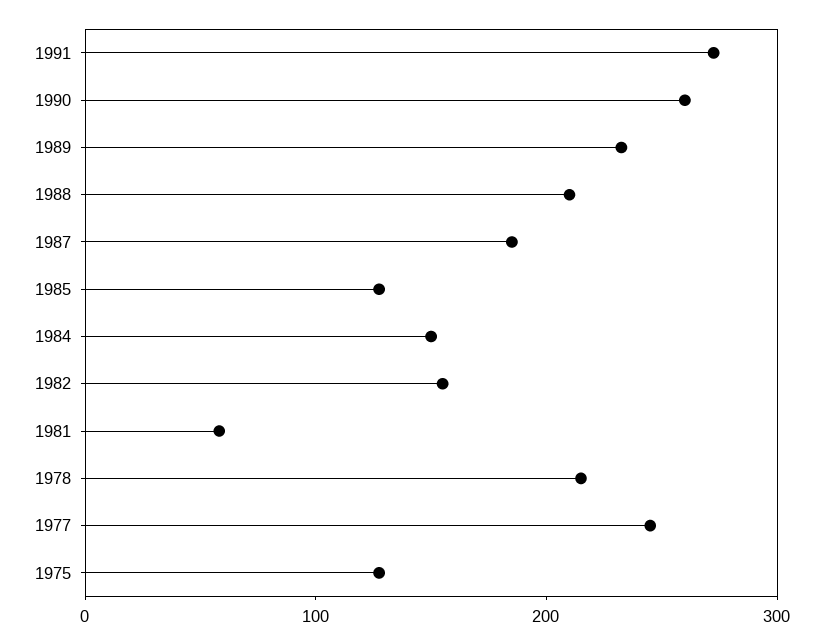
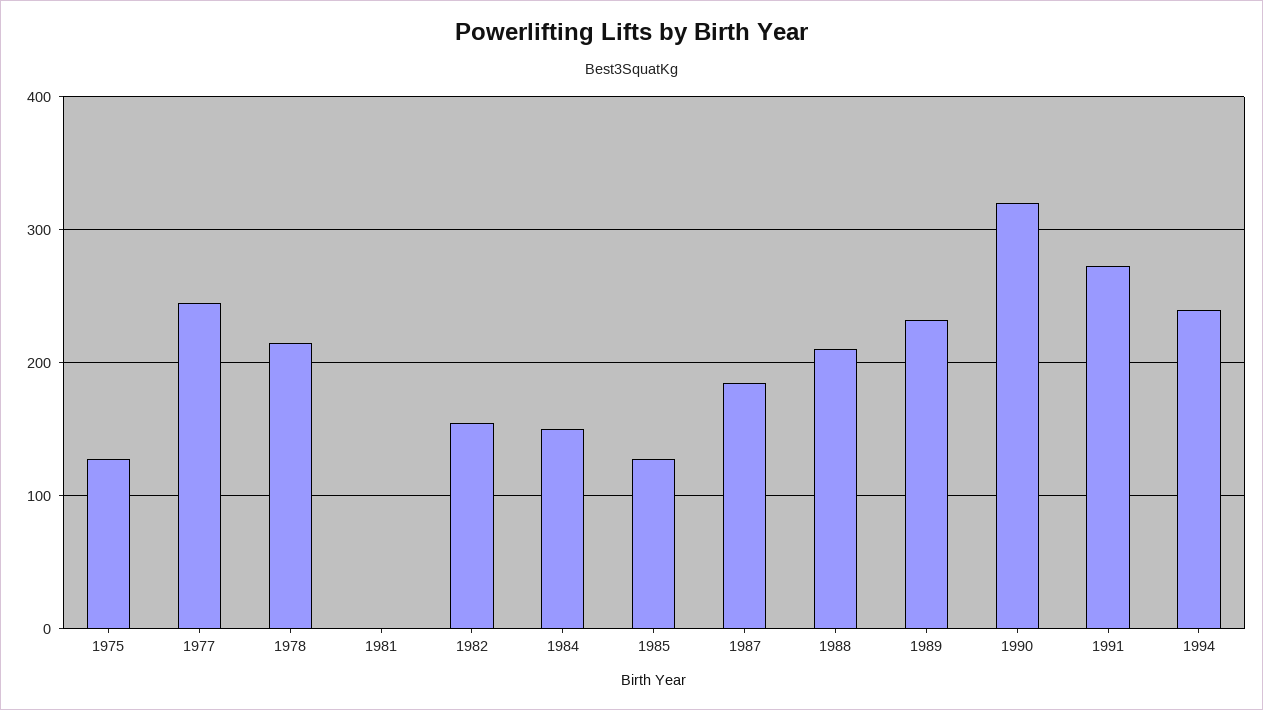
1990: 260 -> 320
1981: 60 -> 0
1994: none -> 240

